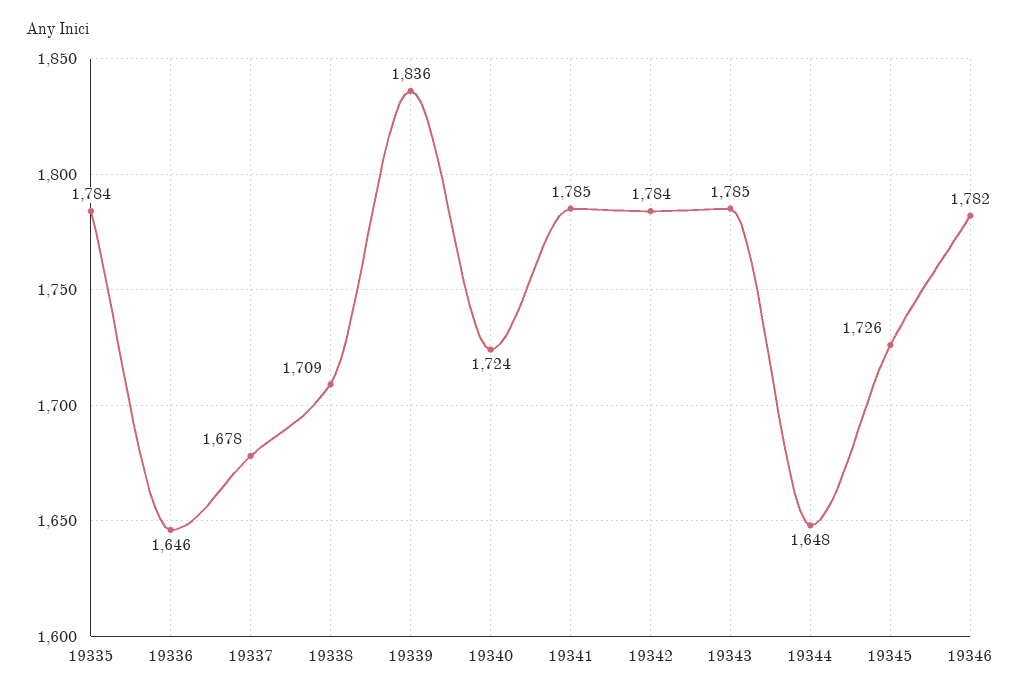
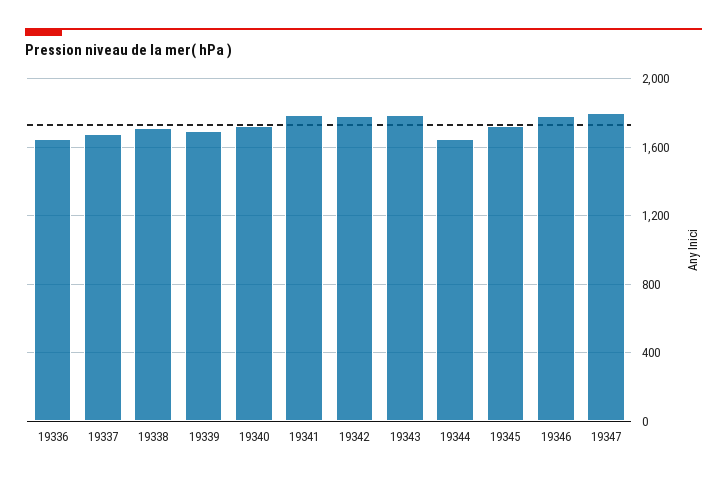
19335: 1784 -> none
19339: 1836 -> 1700
19347: none -> 1800

